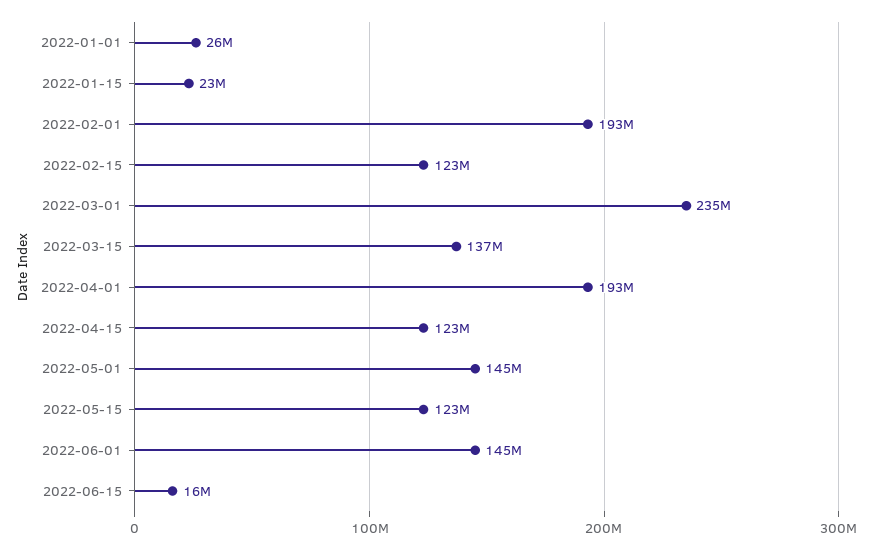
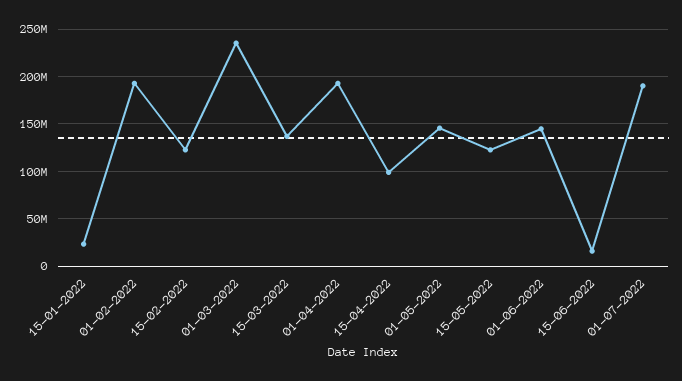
2022-01-01: 26000000 -> none
2022-04-15: 123000000 -> 100000000
01-07-2022: none -> 190000000

